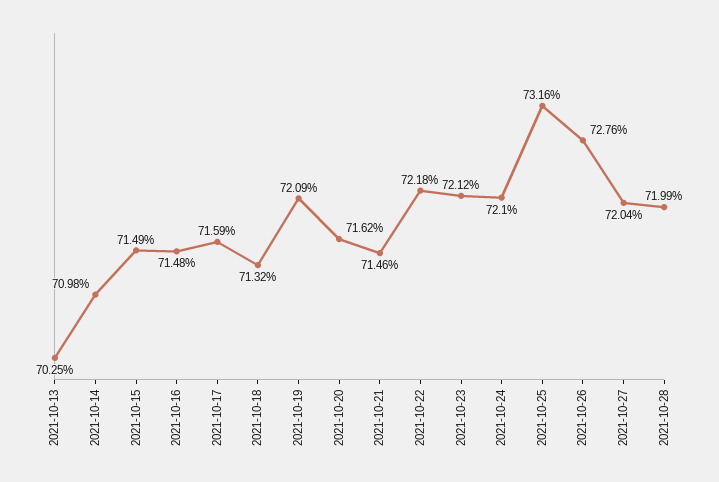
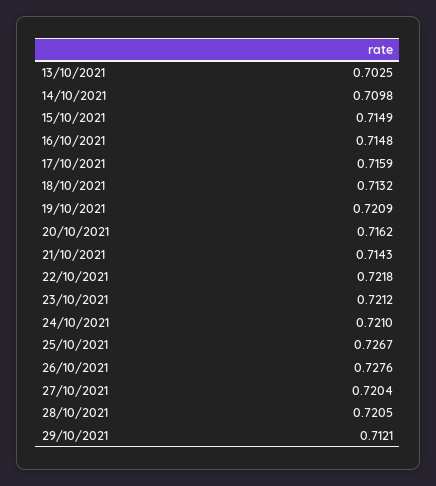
2021-10-21: 0.7146 -> 0.7143
2021-10-25: 0.7316 -> 0.7267
2021-10-28: 0.7199 -> 0.7205
29/10/2021: none -> 0.7121

